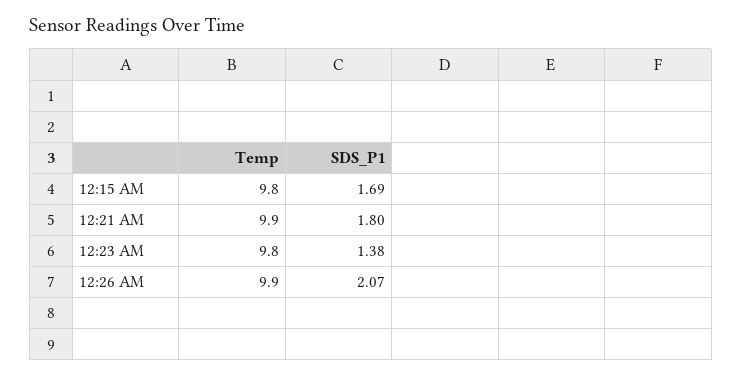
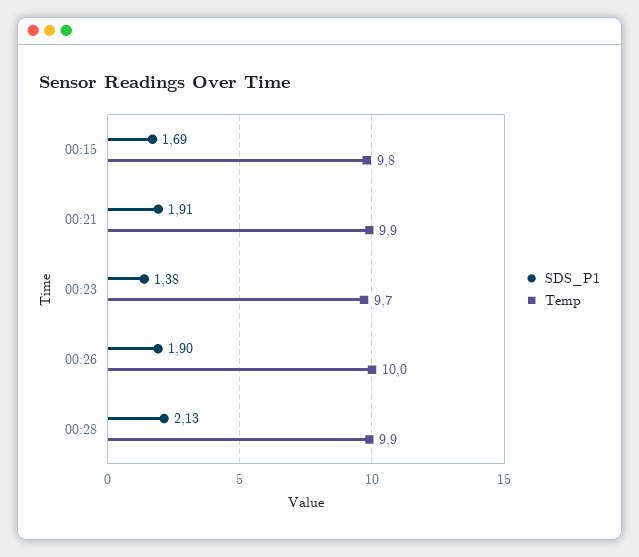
SDS_P1, 12:21 AM: 1.8 -> 1.91
Temp, 12:23 AM: 9.8 -> 9.7
Temp, 12:26 AM: 9.9 -> 10
SDS_P1, 12:26 AM: 2.07 -> 1.9
SDS_P1, 00:28: none -> 2.13
Temp, 00:28: none -> 9.9

